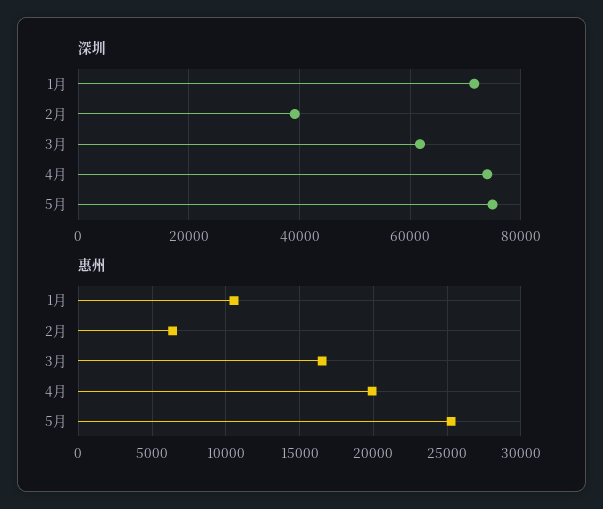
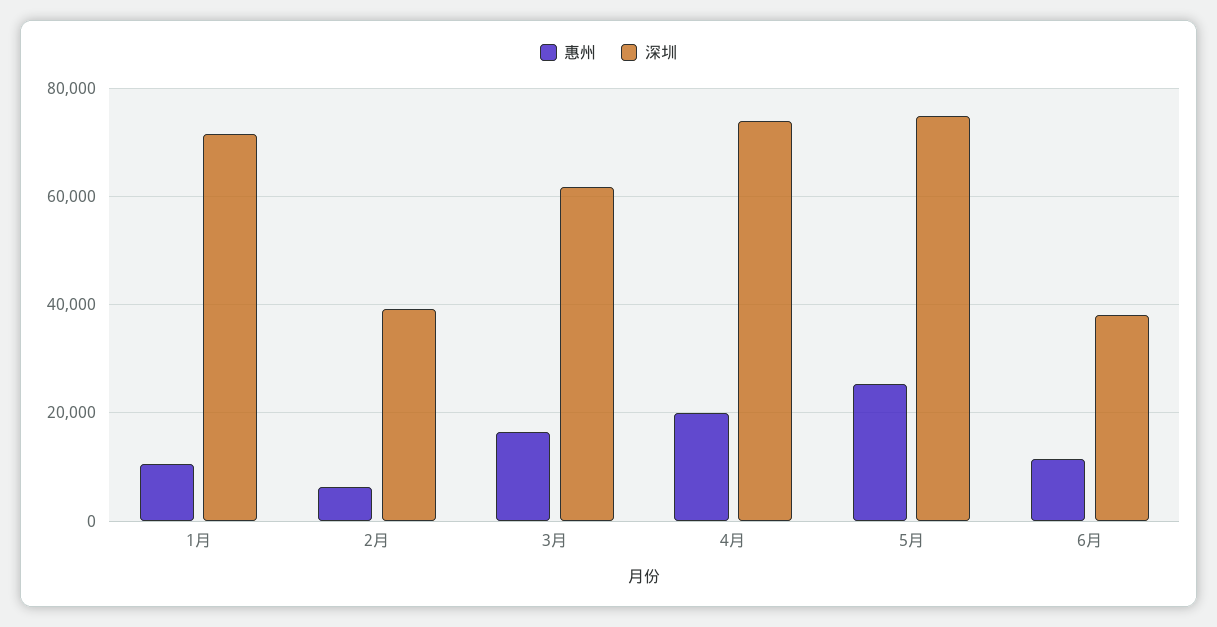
惠州, 6月: none -> 12000
深圳, 6月: none -> 38000

